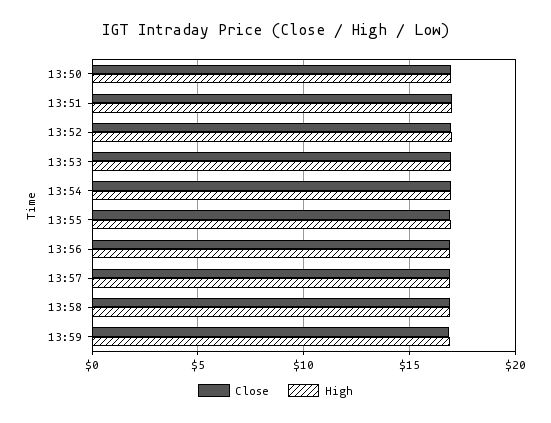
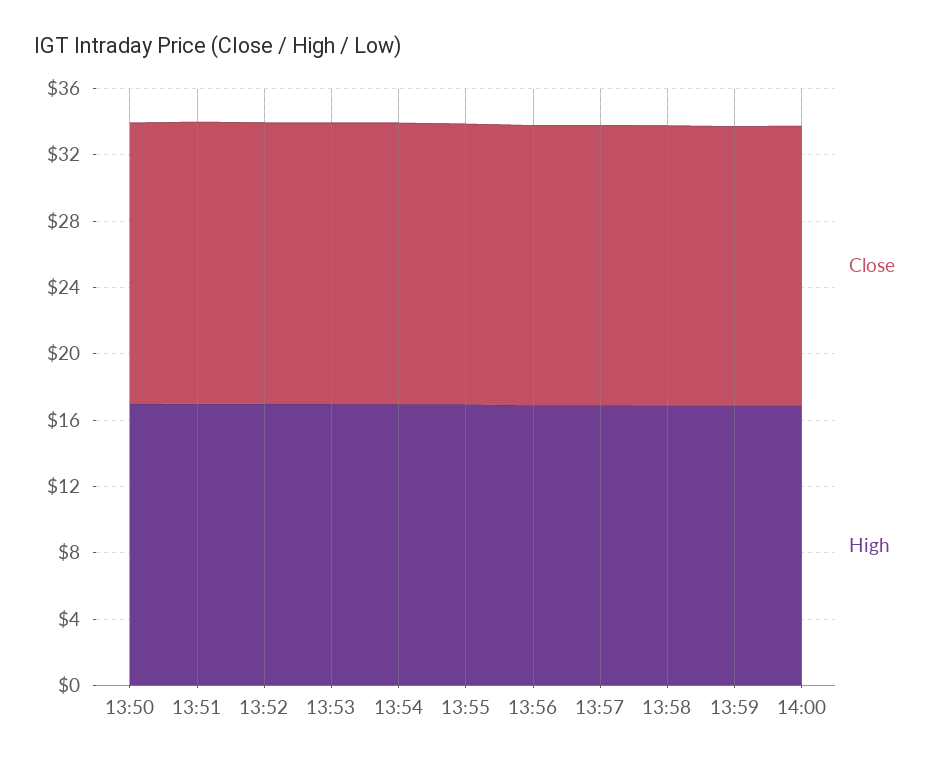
Close, 14:00: none -> 17
High, 14:00: none -> 17

